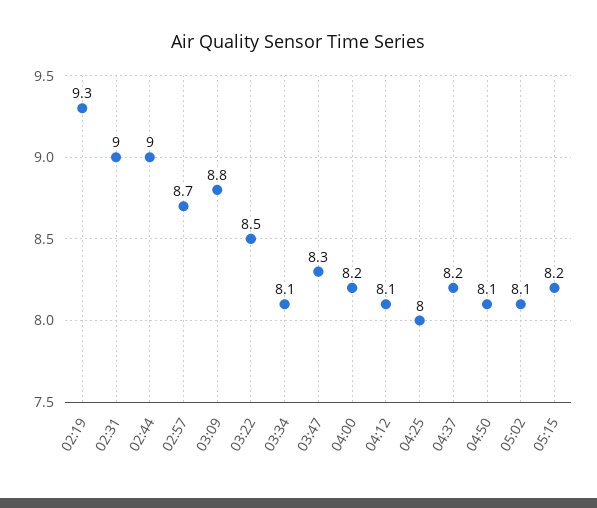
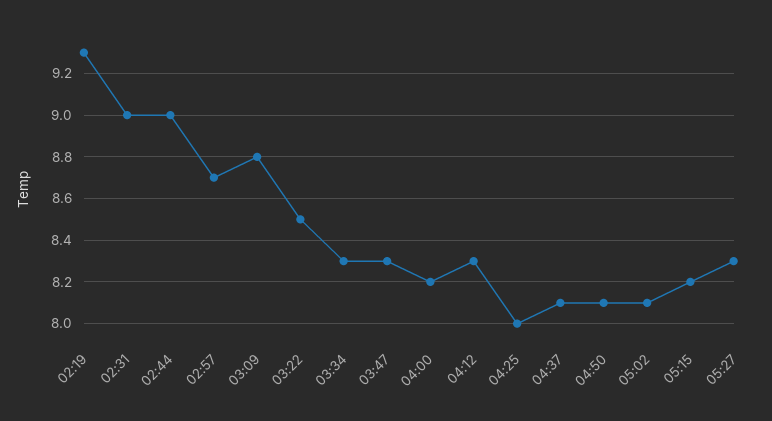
03:34: 8.1 -> 8.3
04:12: 8.1 -> 8.3
04:37: 8.2 -> 8.1
05:27: none -> 8.3

